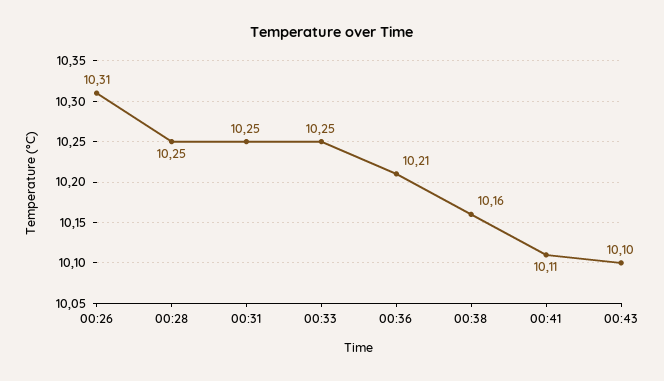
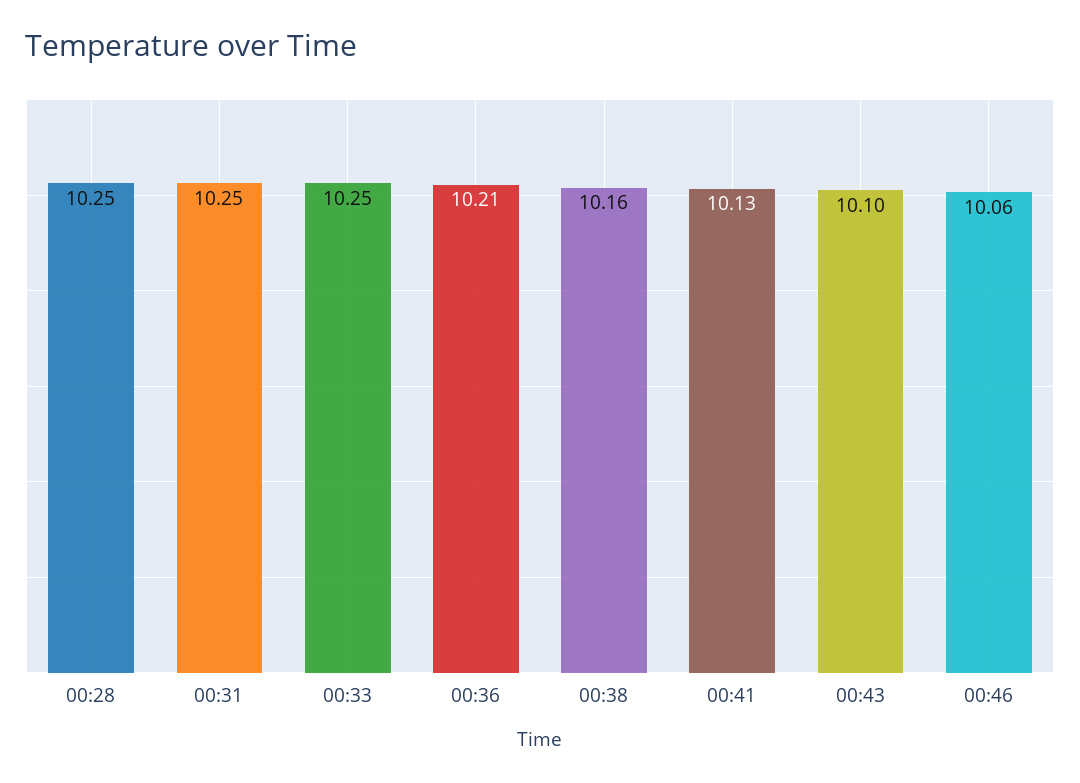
00:26: 10.31 -> none
00:41: 10.11 -> 10.13
00:46: none -> 10.06

